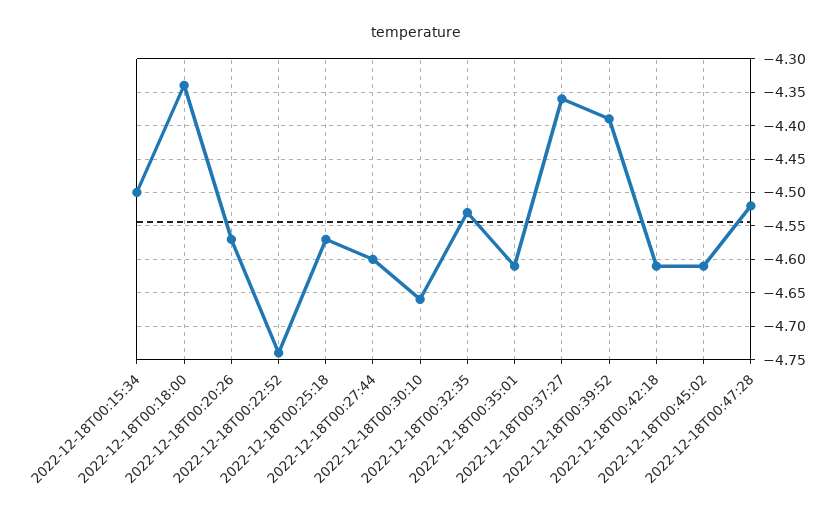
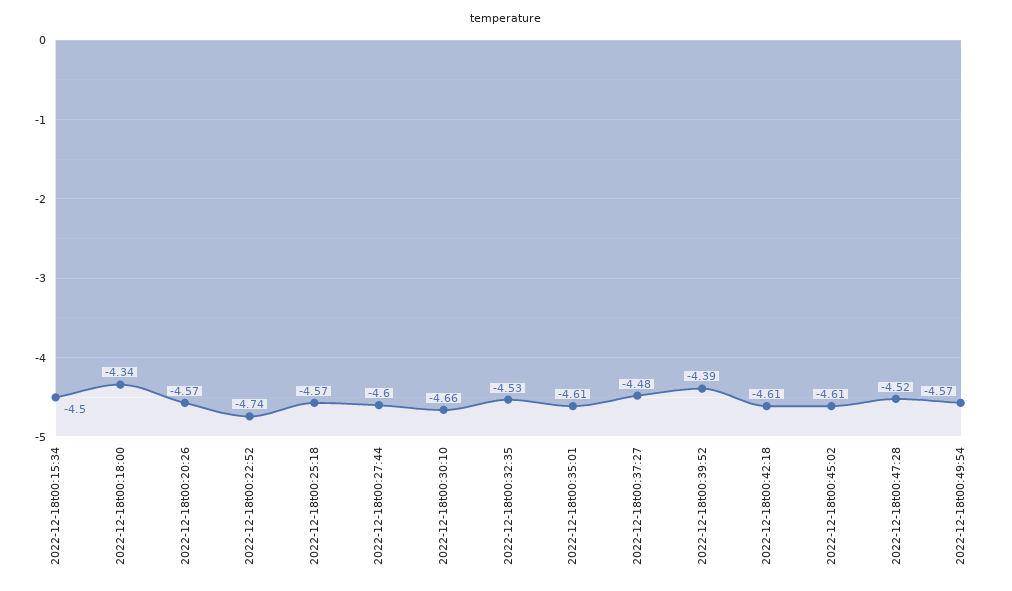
2022-12-18T00:37:27: -4.36 -> -4.48
2022-12-18t00:49:54: none -> -4.57

